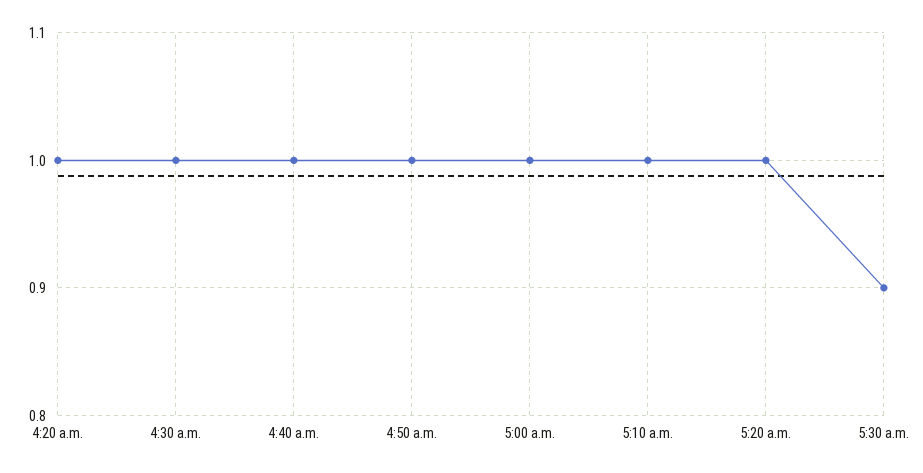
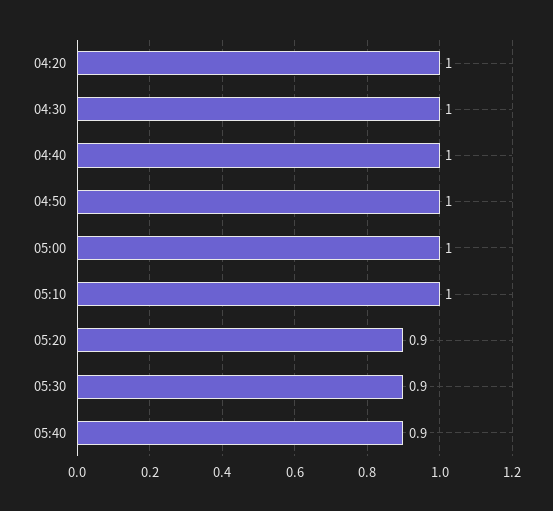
5:20 a.m.: 1 -> 0.9
05:40: none -> 0.9

